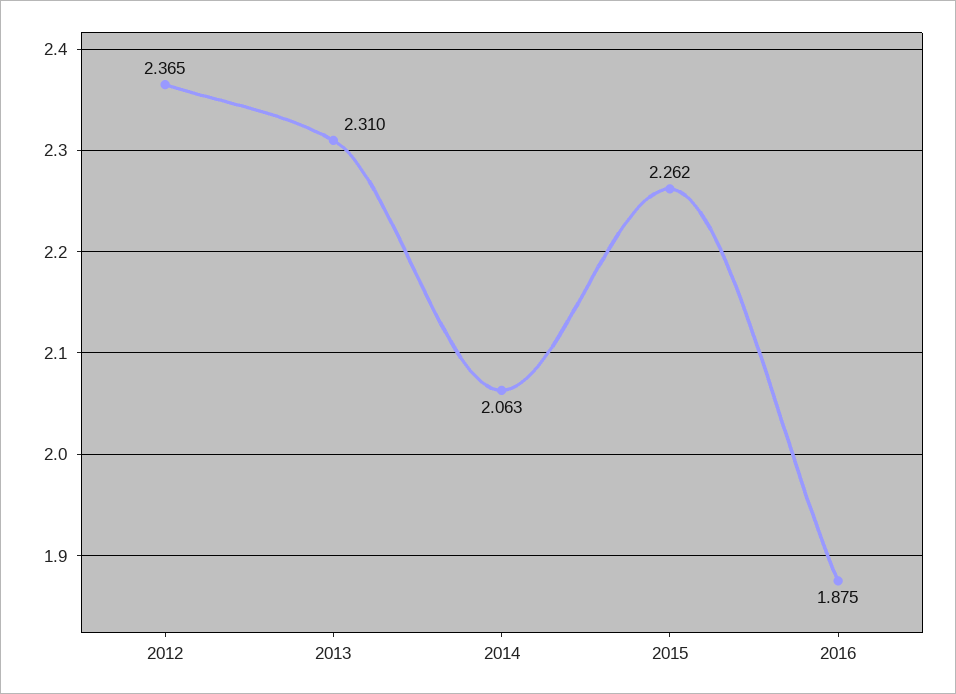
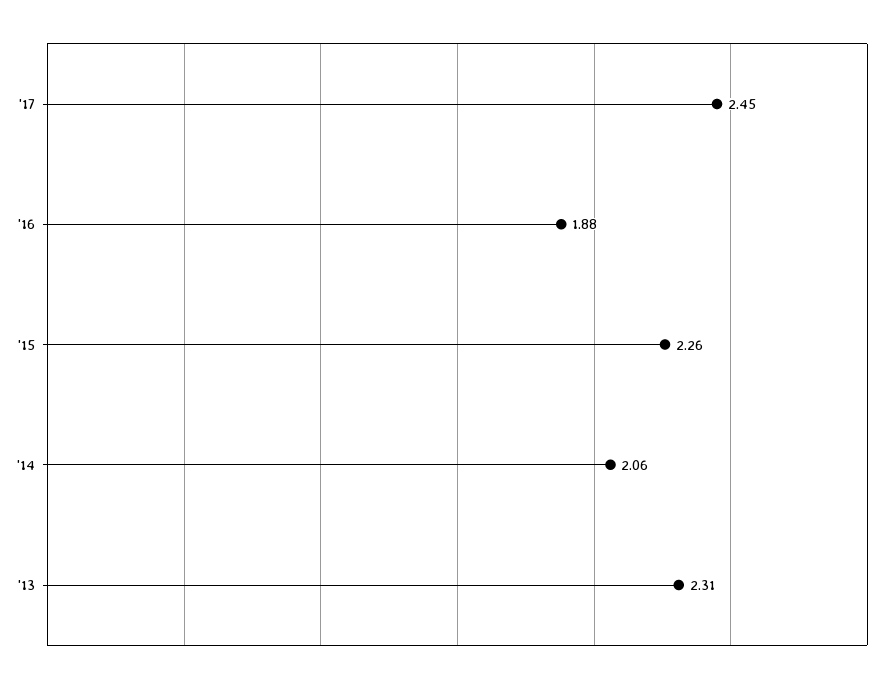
2012: 2.365 -> none
'17: none -> 2.45

